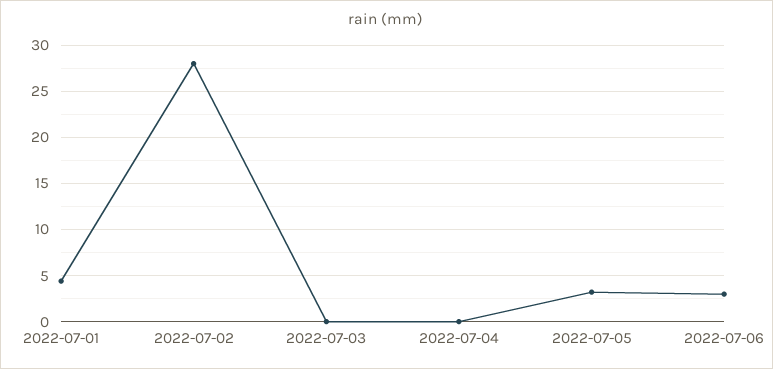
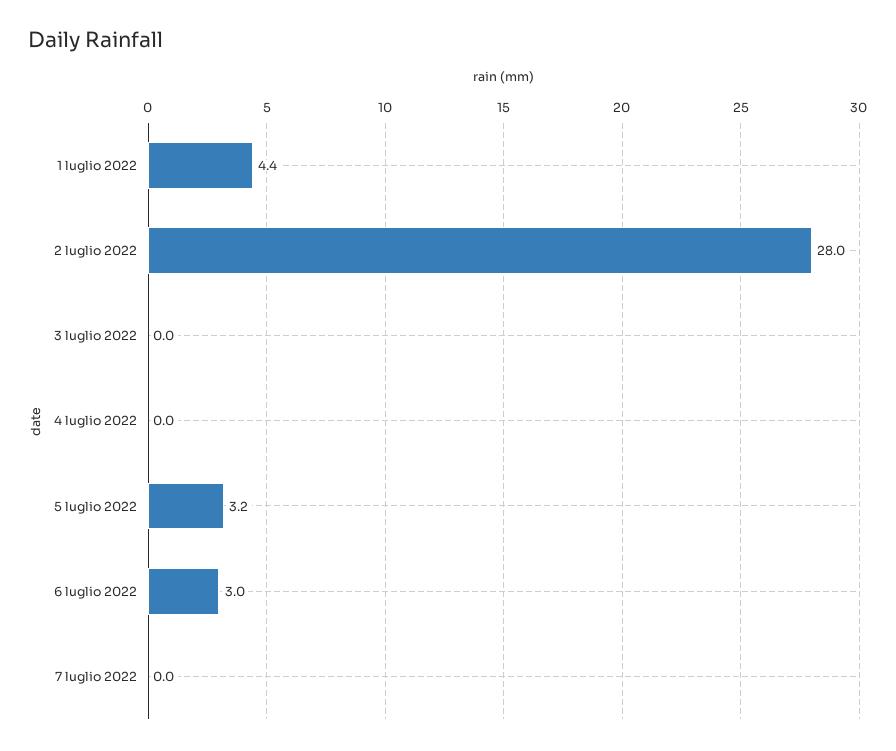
7 luglio 2022: none -> 0

